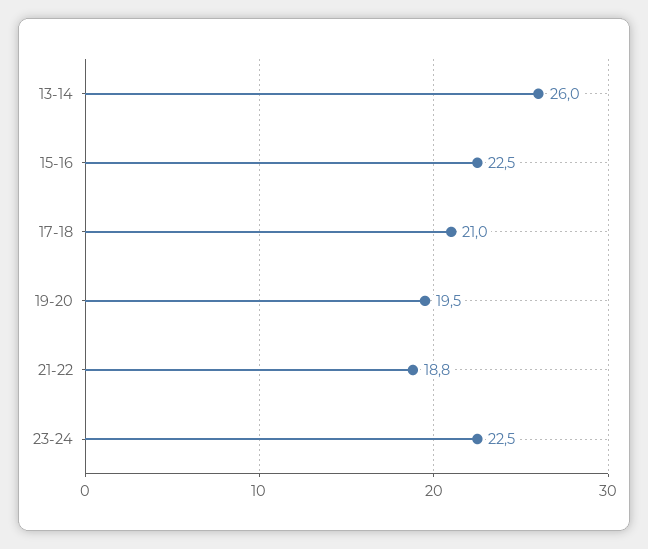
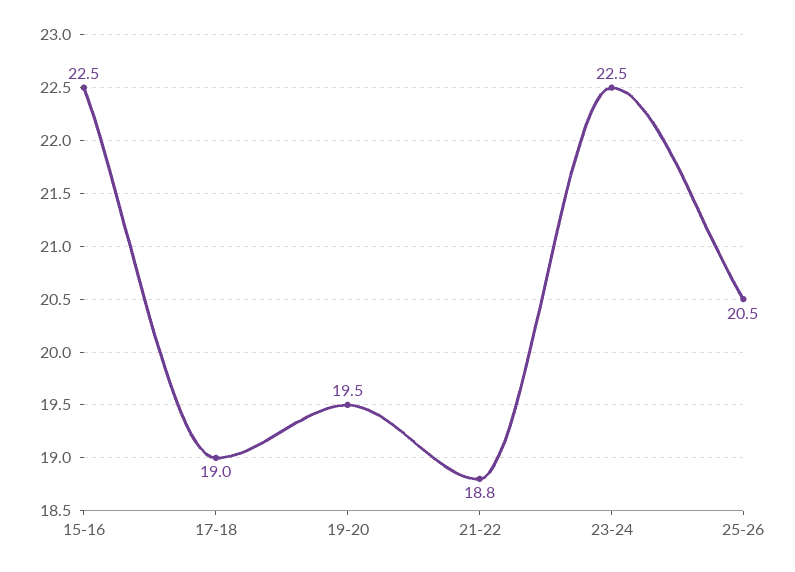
13-14: 26 -> none
17-18: 21 -> 19
25-26: none -> 20.5

